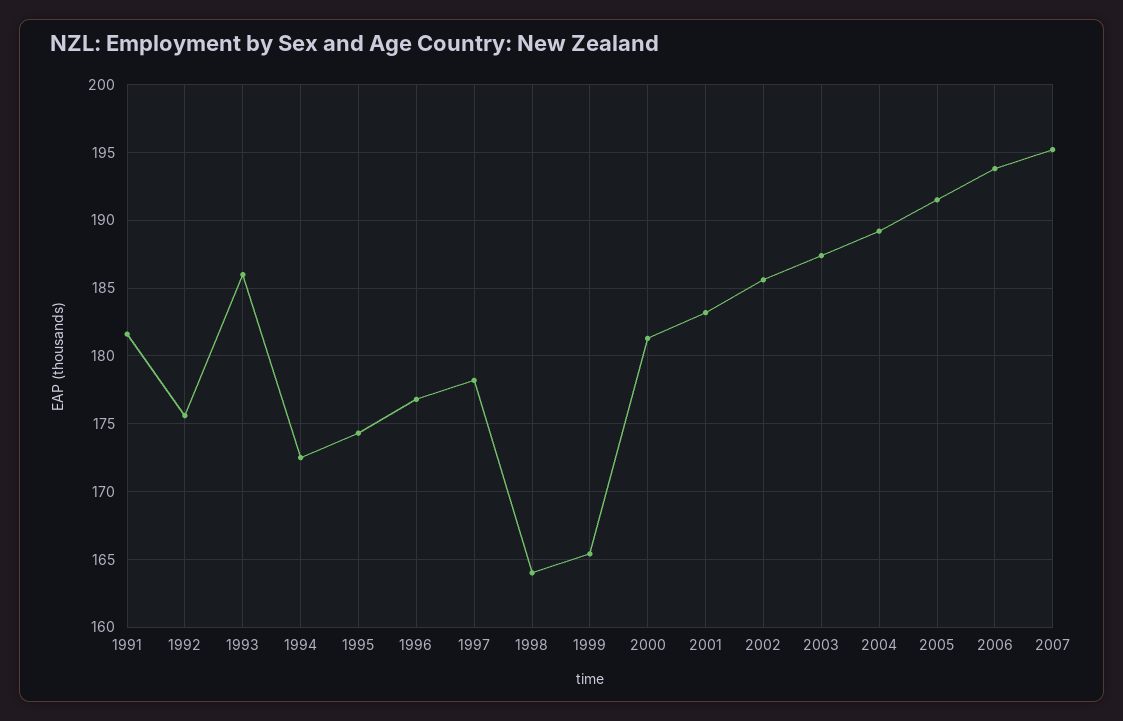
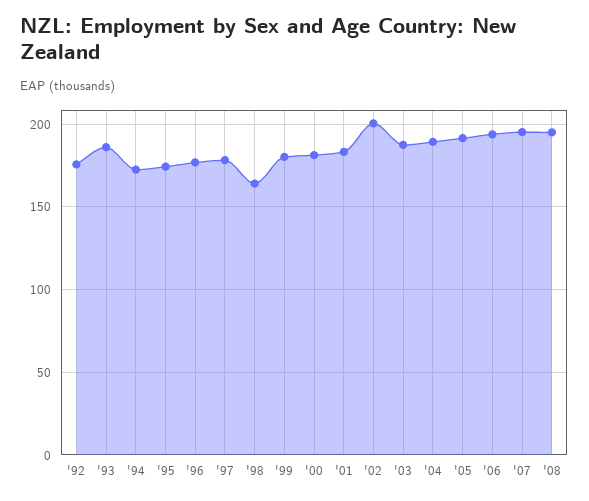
1991: 181.5 -> none
1999: 165.5 -> 180
2002: 185.5 -> 200
'08: none -> 195

